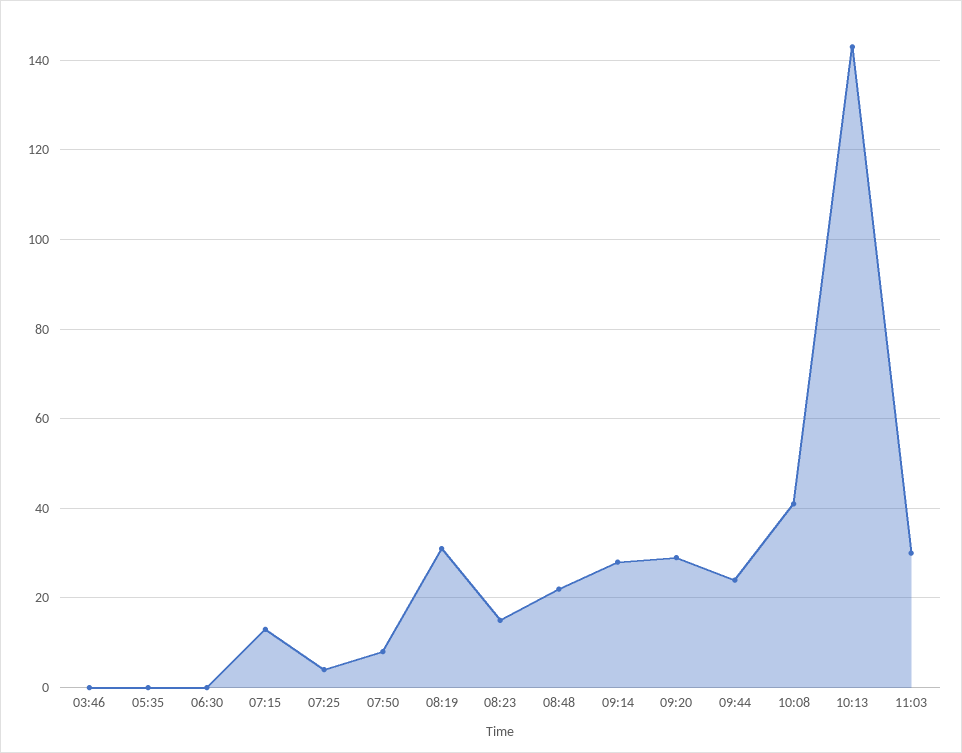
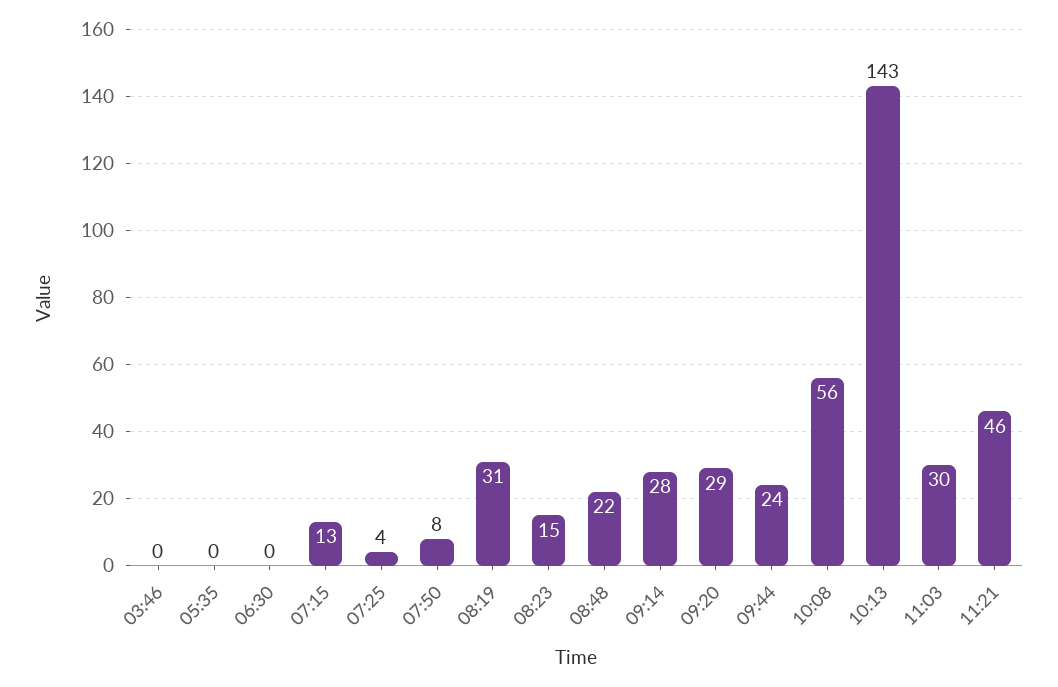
10:08: 40 -> 56
11:21: none -> 46

